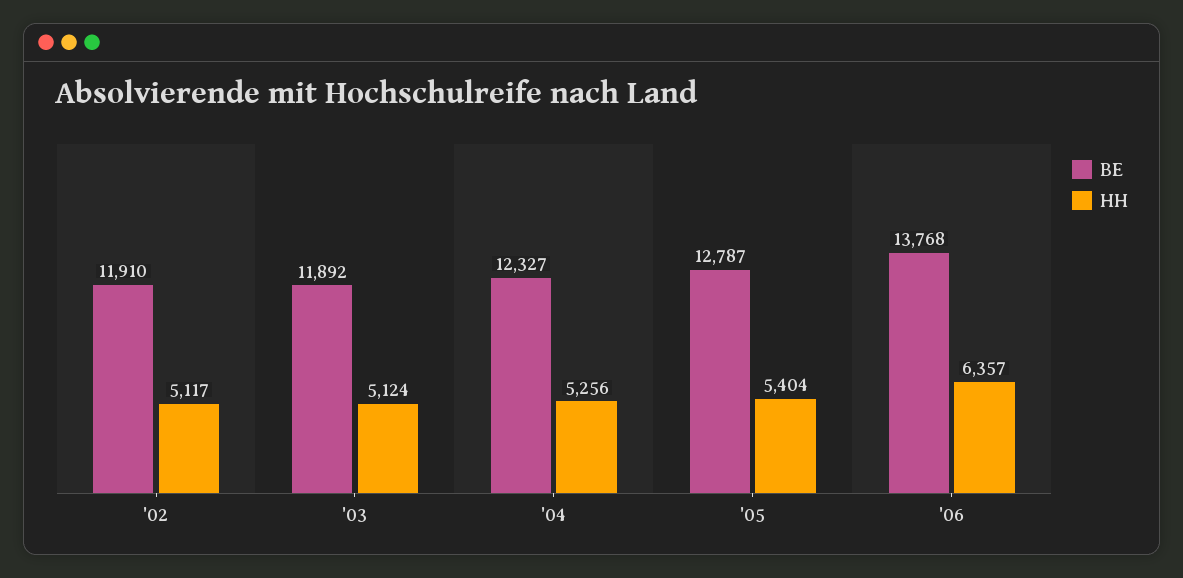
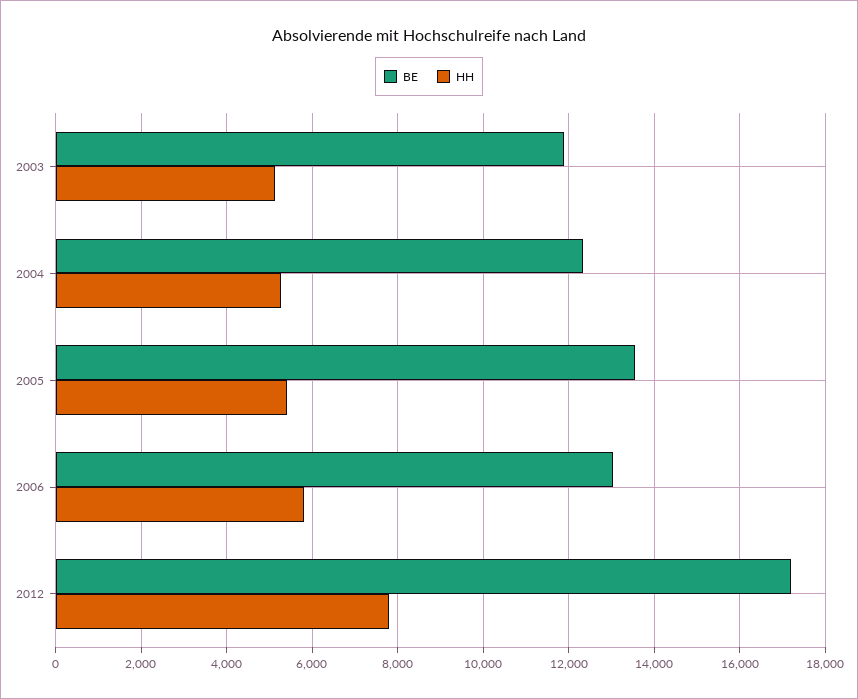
BE, '02: 11910 -> none
HH, '02: 5117 -> none
BE, '05: 12787 -> 13600
BE, '06: 13768 -> 13000
HH, '06: 6357 -> 5800
BE, 2012: none -> 17200
HH, 2012: none -> 7800

